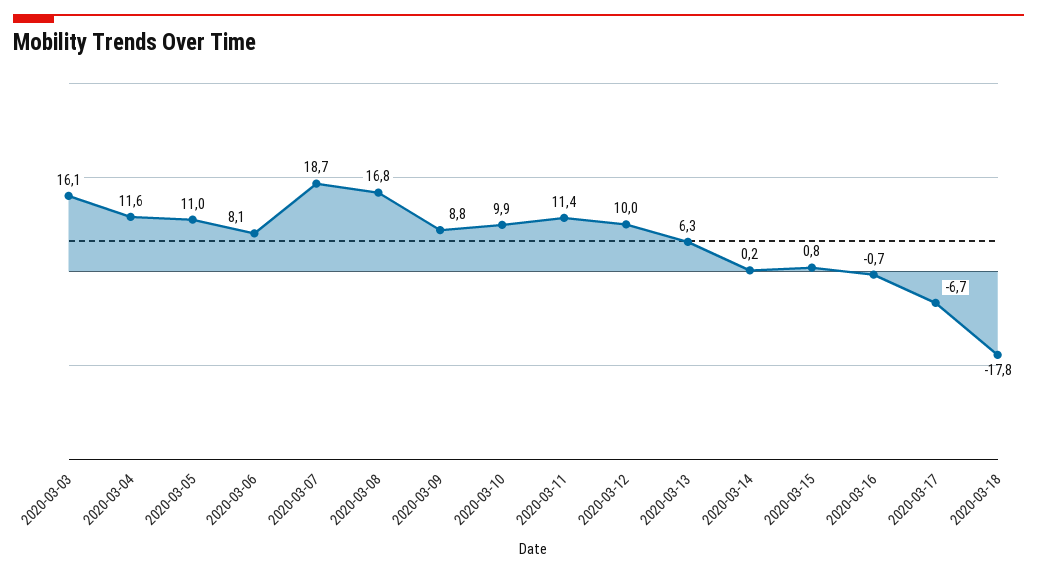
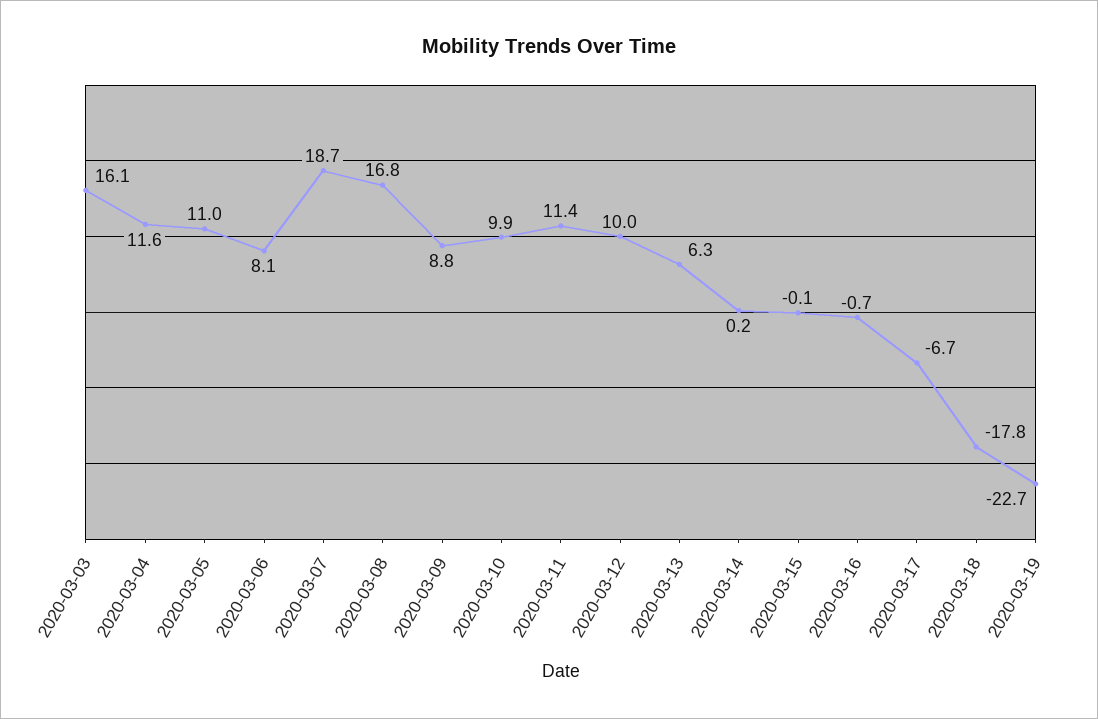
2020-03-15: 0.8 -> -0.1
2020-03-19: none -> -22.7

